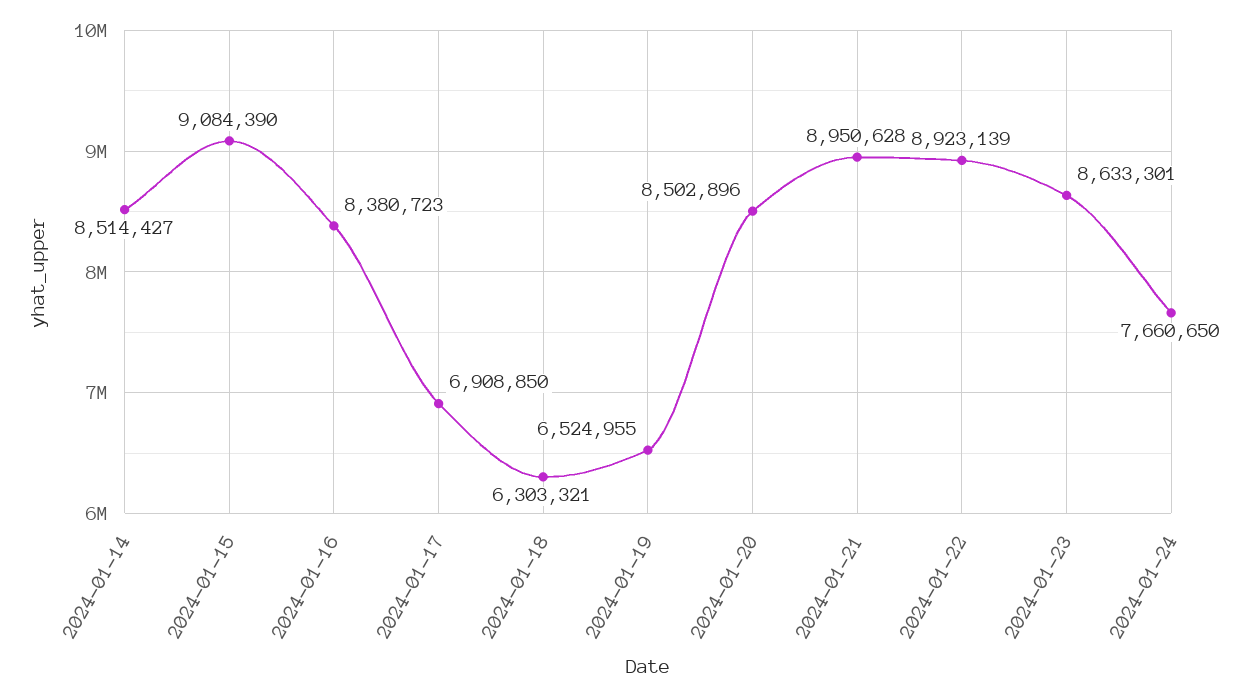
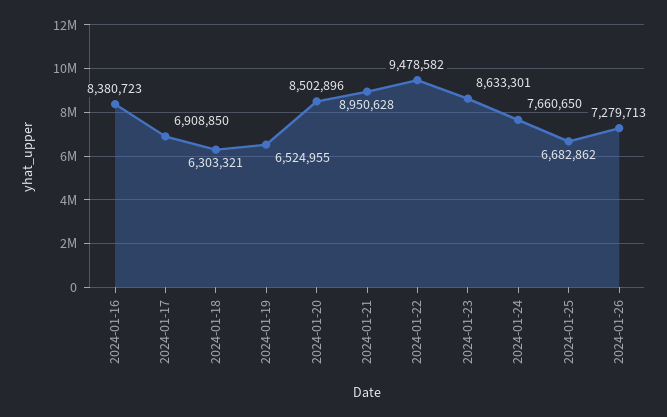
2024-01-14: 8514427 -> none
2024-01-15: 9084390 -> none
2024-01-22: 8923139 -> 9478582
2024-01-25: none -> 6682862
2024-01-26: none -> 7279713

